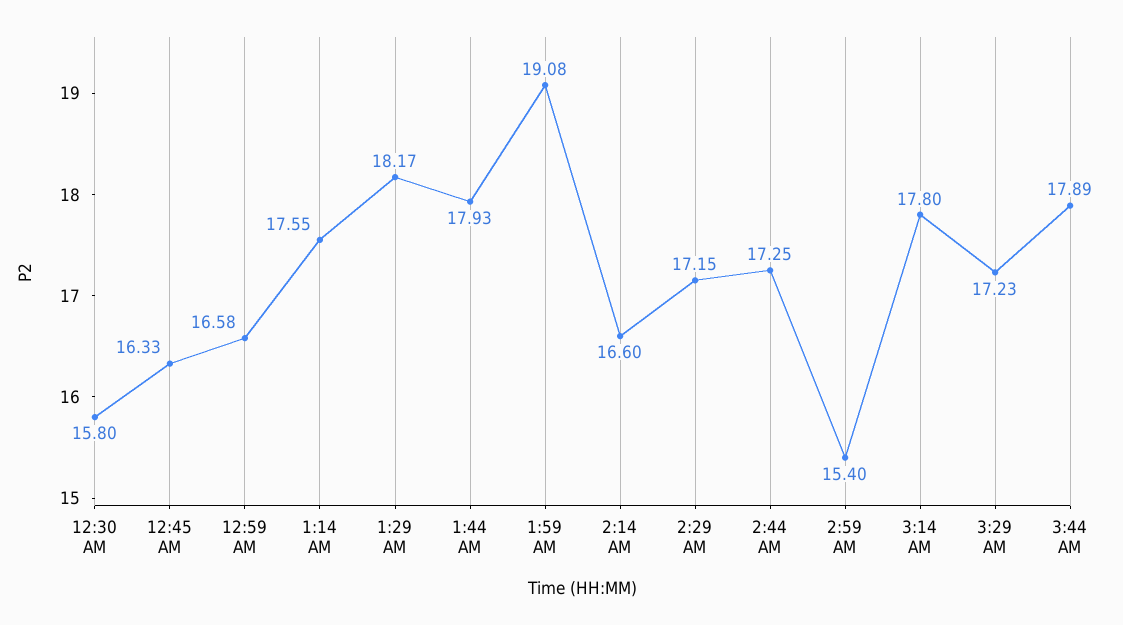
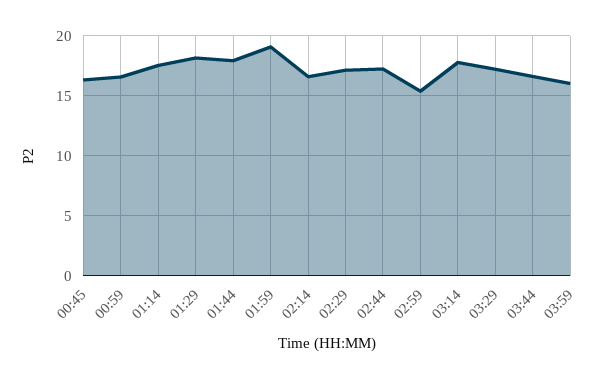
12:30 AM: 15.8 -> none
3:44 AM: 17.89 -> 16.5
03:59: none -> 16

